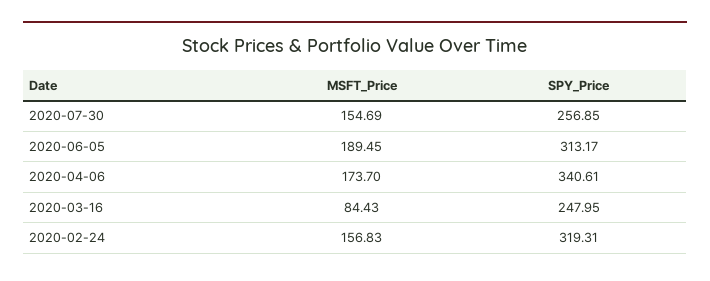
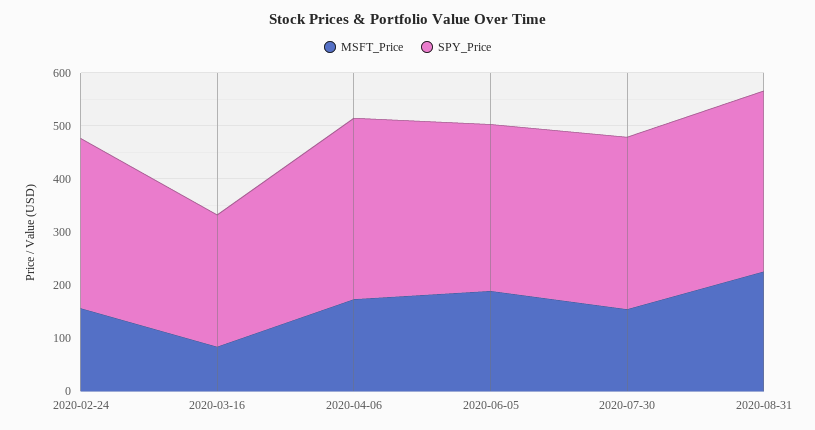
SPY_Price, 2020-07-30: 256.85 -> 320
MSFT_Price, 2020-08-31: none -> 220
SPY_Price, 2020-08-31: none -> 340

